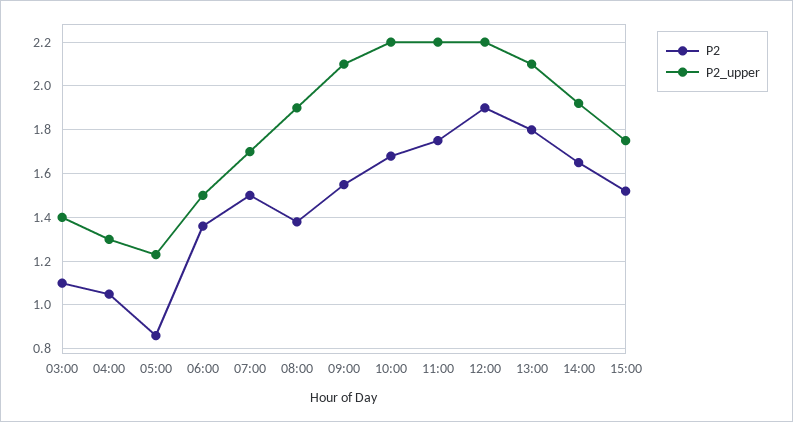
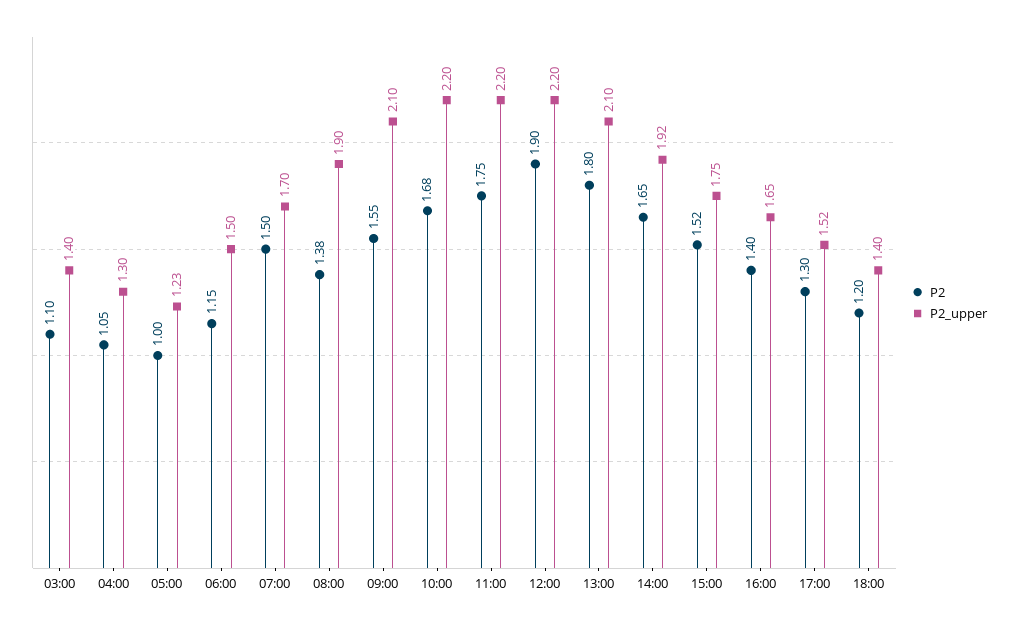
P2, 05:00: 0.85 -> 1
P2, 06:00: 1.35 -> 1.15
P2, 16:00: none -> 1.4
P2_upper, 16:00: none -> 1.65
P2, 17:00: none -> 1.3
P2_upper, 17:00: none -> 1.52
P2, 18:00: none -> 1.2
P2_upper, 18:00: none -> 1.4

